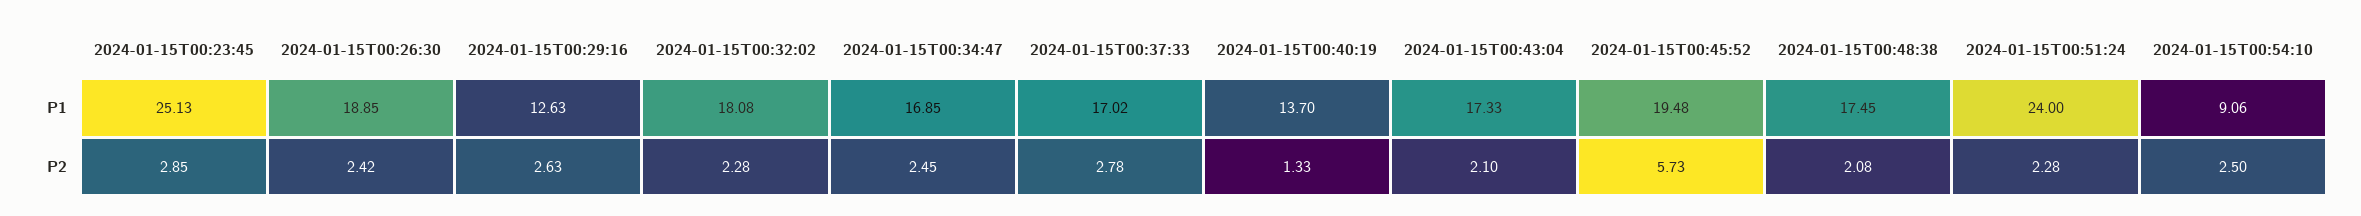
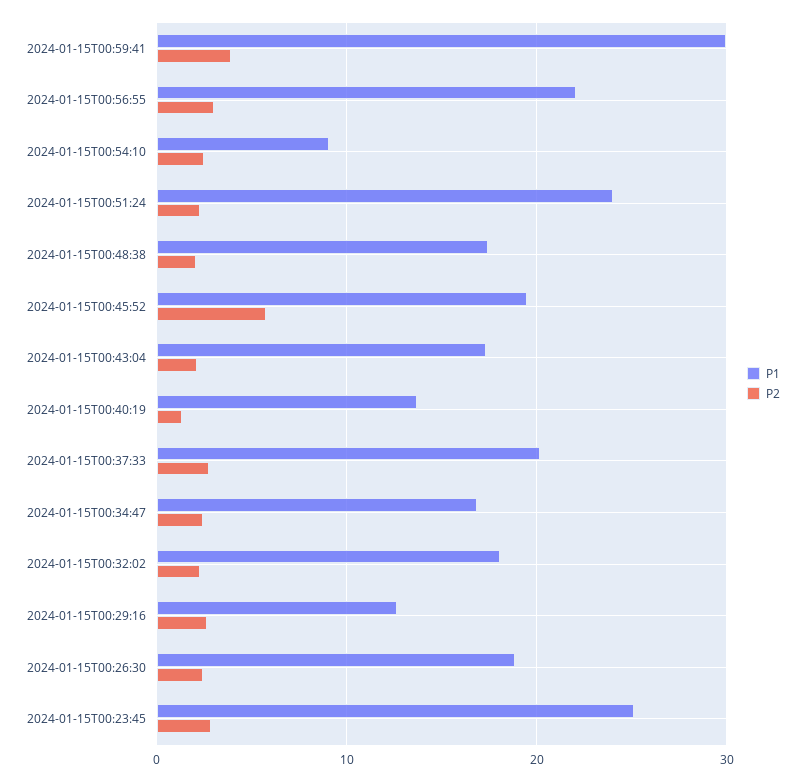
P1, 2024-01-15T00:37:33: 17.02 -> 20
P1, 2024-01-15T00:59:41: none -> 30
P2, 2024-01-15T00:59:41: none -> 4
P1, 2024-01-15T00:56:55: none -> 22
P2, 2024-01-15T00:56:55: none -> 3

